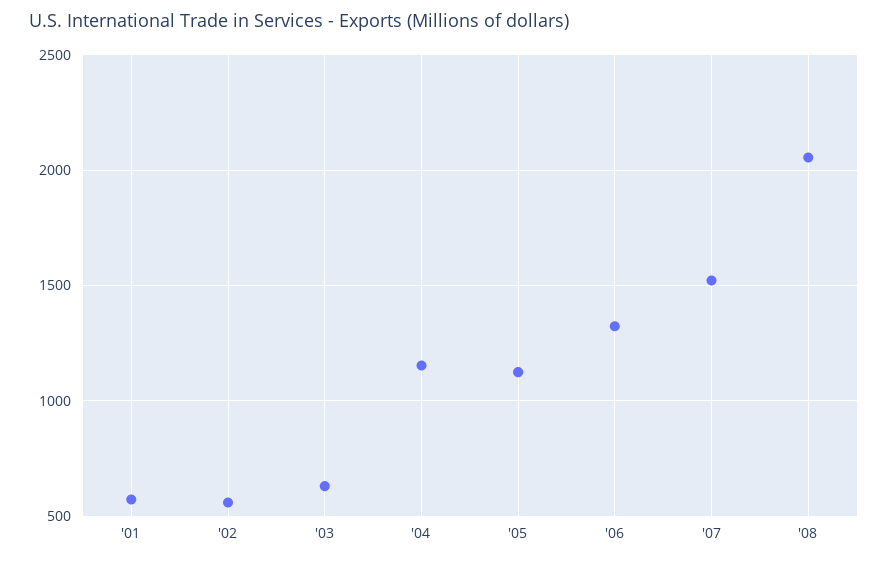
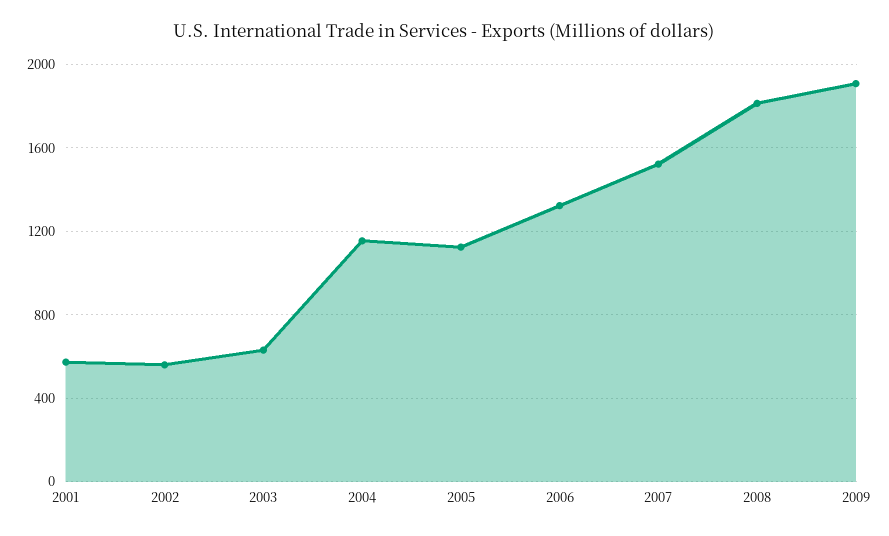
'08: 2050 -> 1800
2009: none -> 1900

